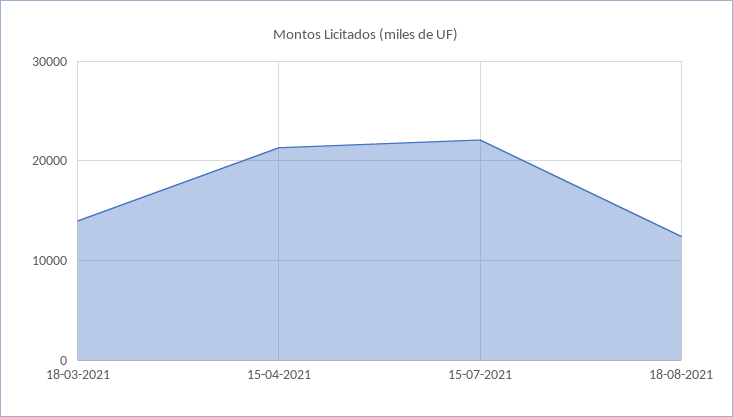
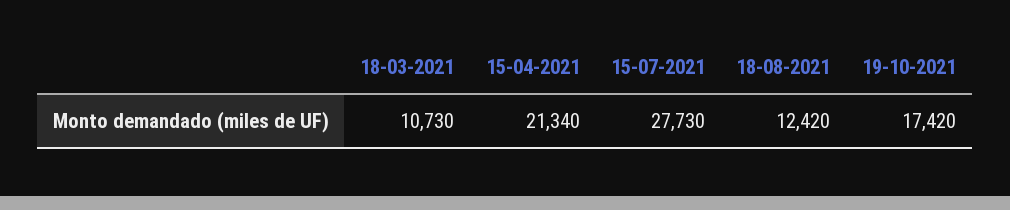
18-03-2021: 14000 -> 10730
15-07-2021: 22000 -> 27730
19-10-2021: none -> 17420

